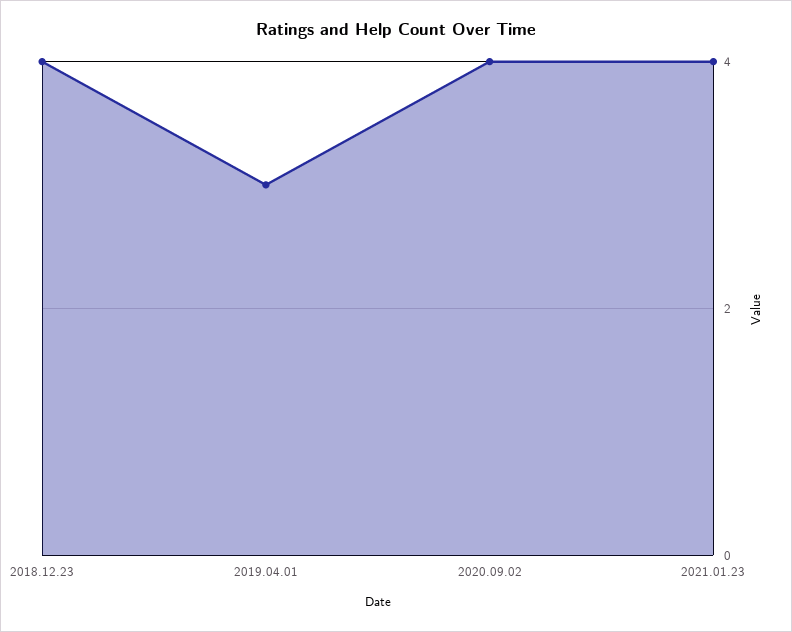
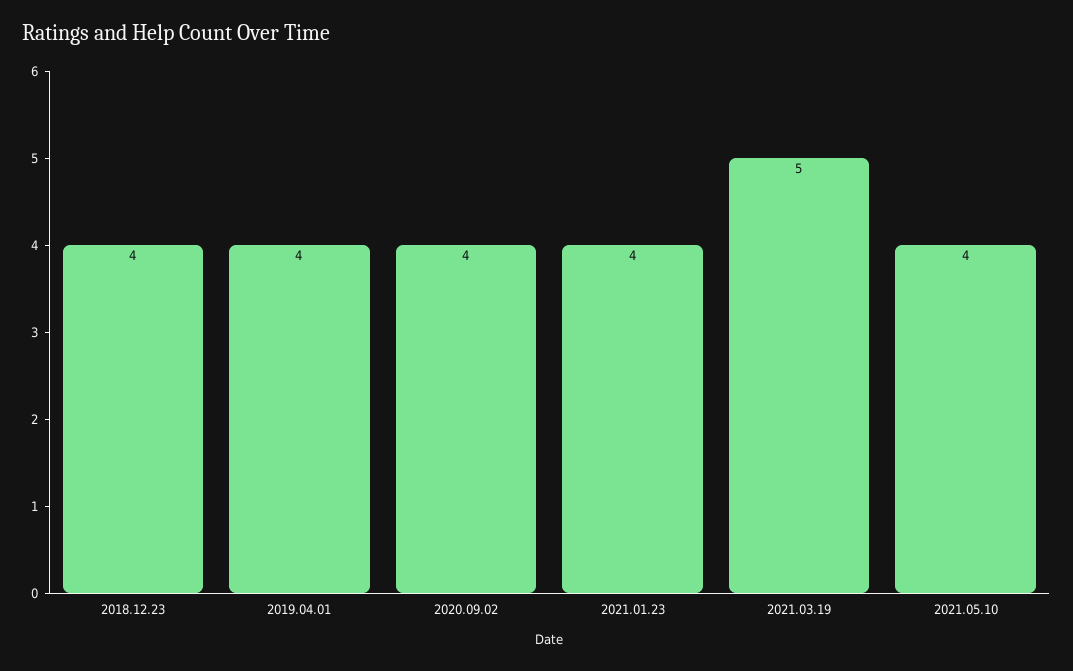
2019.04.01: 3 -> 4
2021.03.19: none -> 5
2021.05.10: none -> 4

